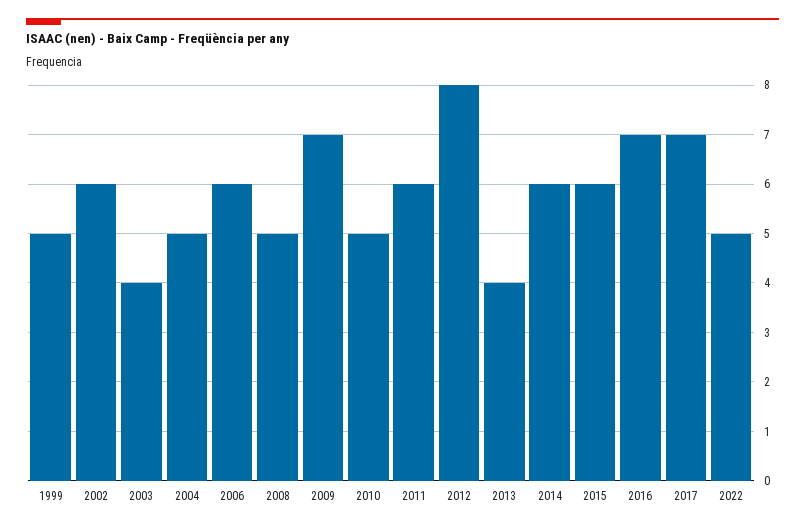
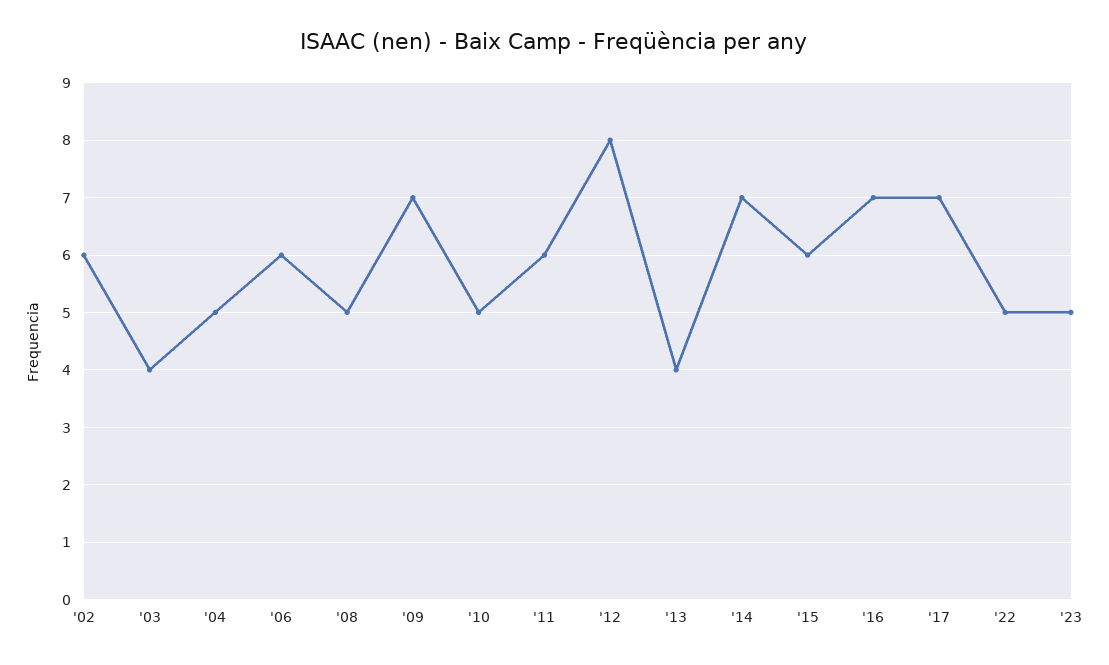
1999: 5 -> none
2014: 6 -> 7
'23: none -> 5

